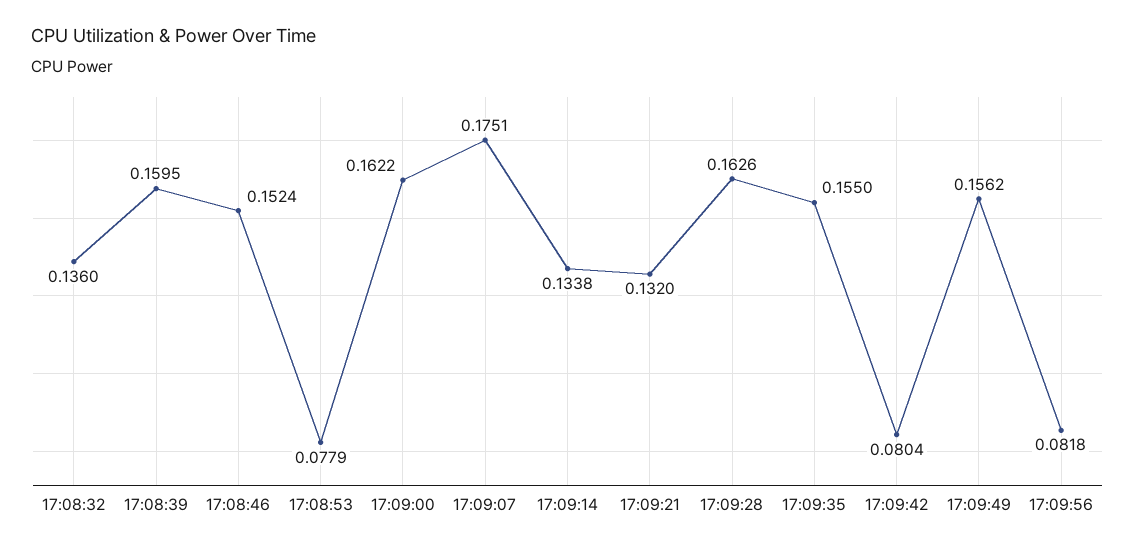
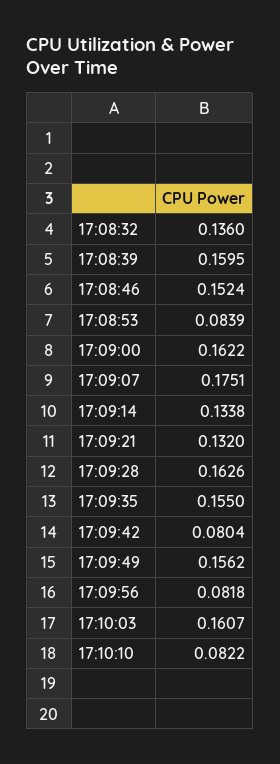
17:08:53: 0.0779 -> 0.0839
17:10:03: none -> 0.1607
17:10:10: none -> 0.0822

